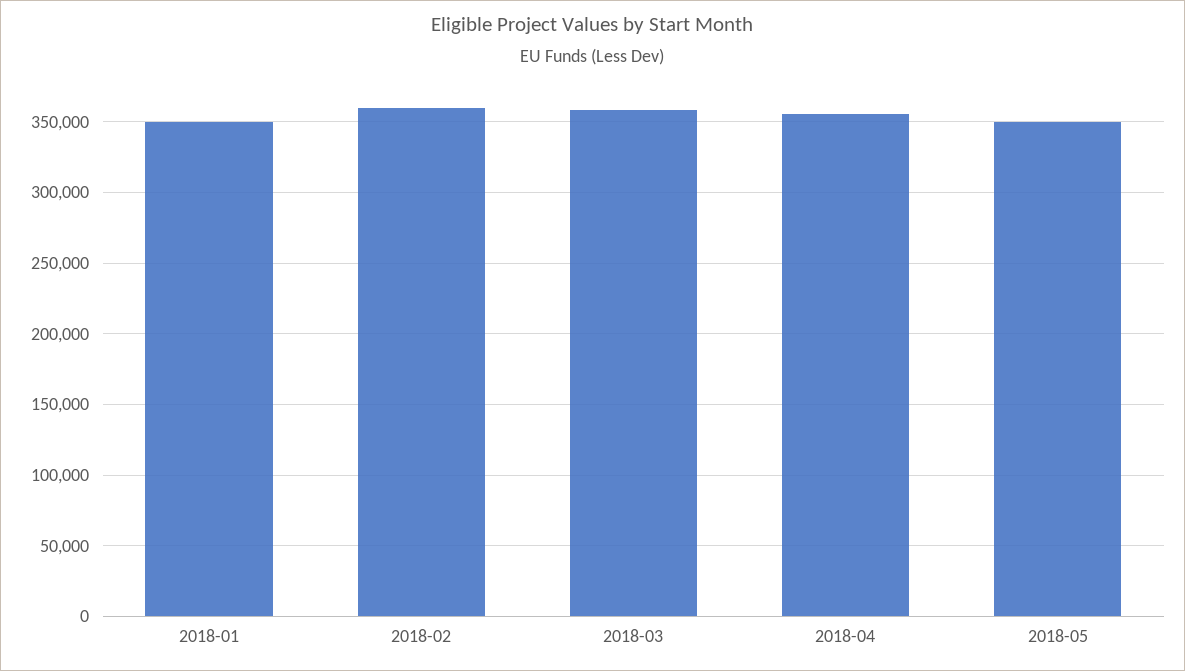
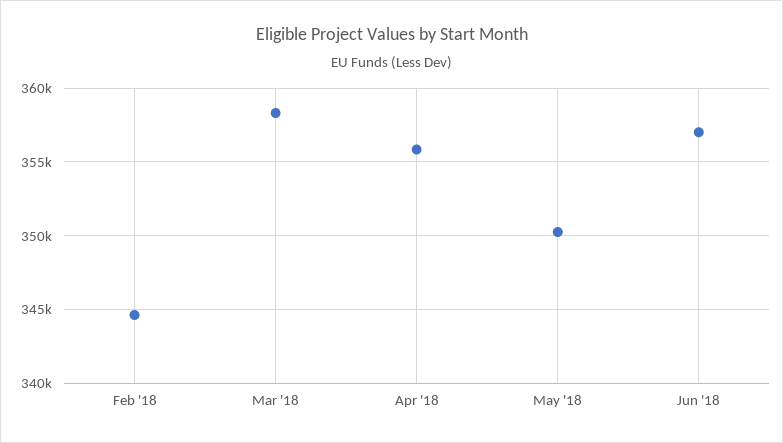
2018-01: 350000 -> none
2018-02: 360000 -> 344500
Jun '18: none -> 357000

